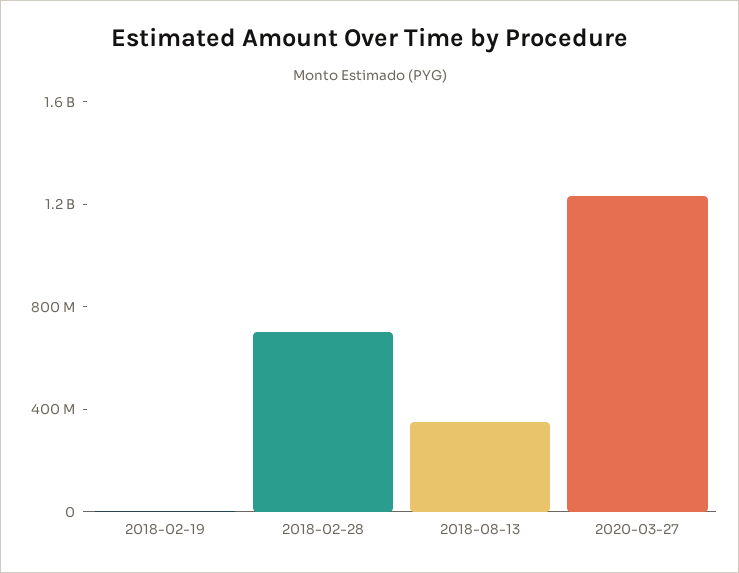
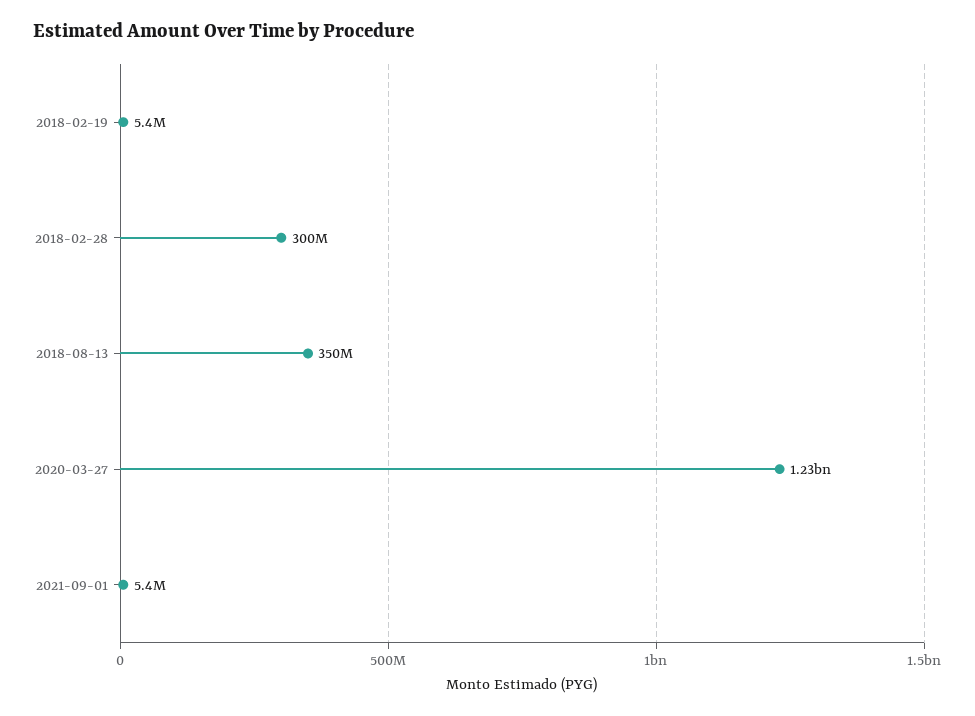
2018-02-28: 700000000 -> 300000000
2021-09-01: none -> 5400000

